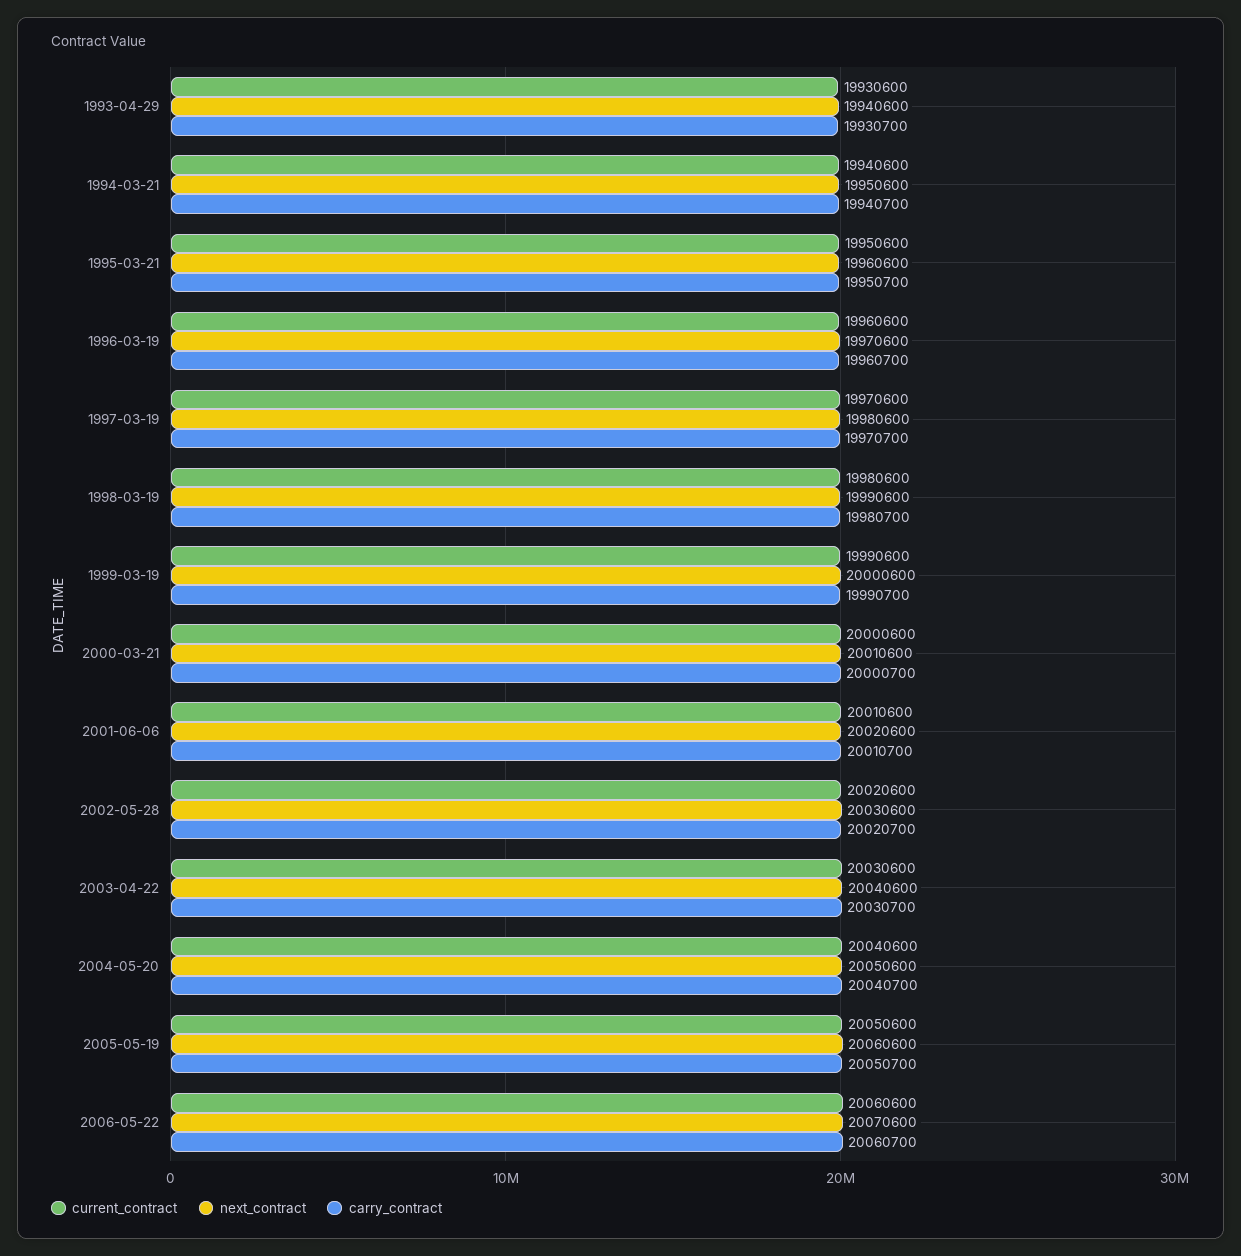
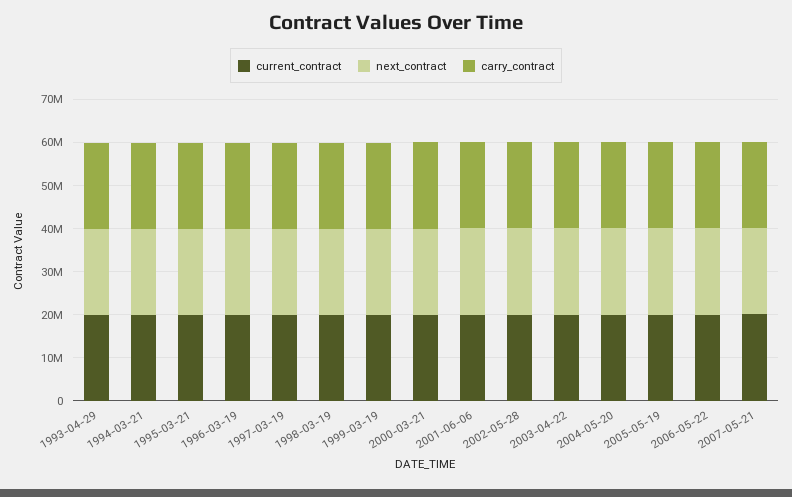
current_contract, 2007-05-21: none -> 20000000
next_contract, 2007-05-21: none -> 20000000
carry_contract, 2007-05-21: none -> 20000000

